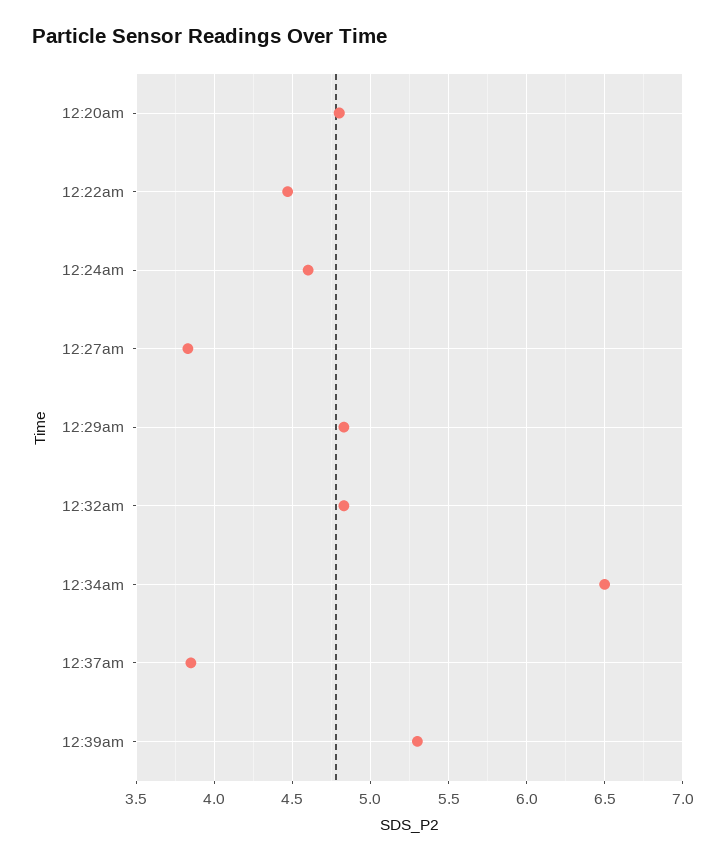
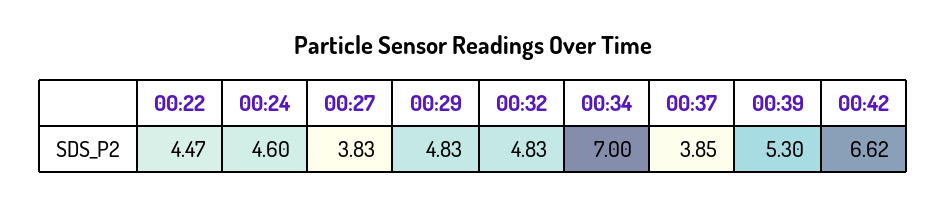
12:20am: 4.8 -> none
12:34am: 6.5 -> 7
00:42: none -> 6.62

